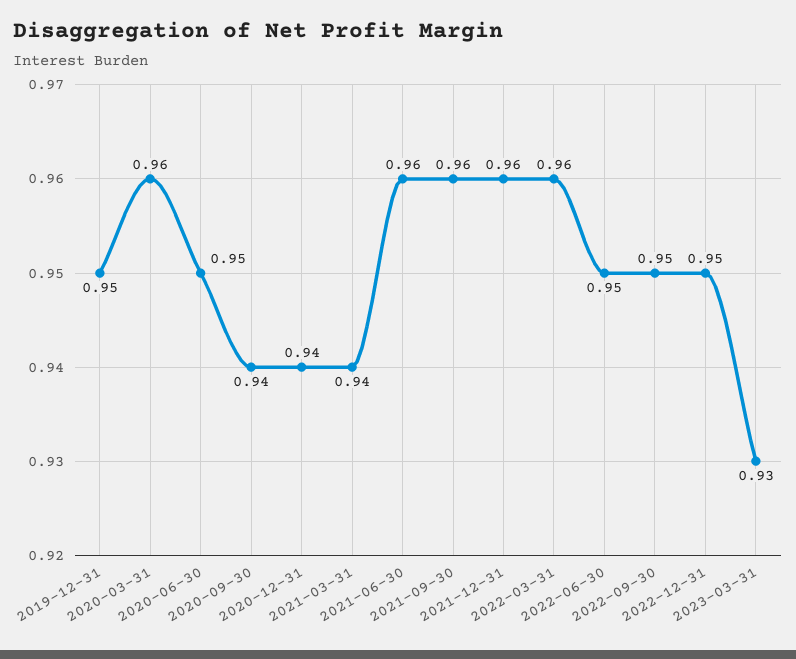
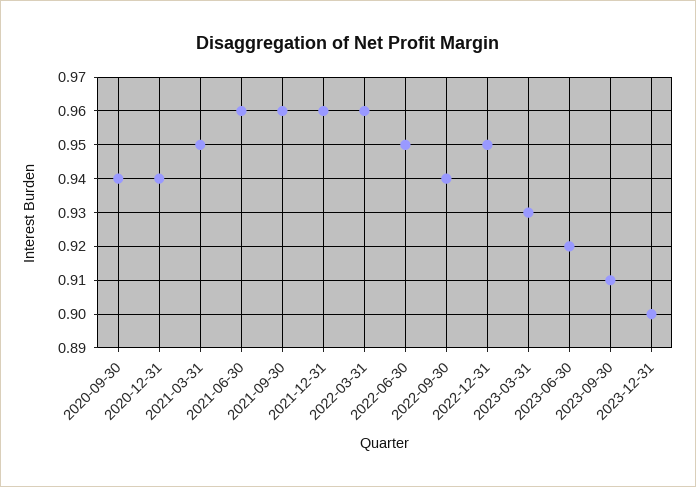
2019-12-31: 0.95 -> none
2020-03-31: 0.96 -> none
2020-06-30: 0.95 -> none
2021-03-31: 0.94 -> 0.95
2022-09-30: 0.95 -> 0.94
2023-06-30: none -> 0.92
2023-09-30: none -> 0.91
2023-12-31: none -> 0.9

